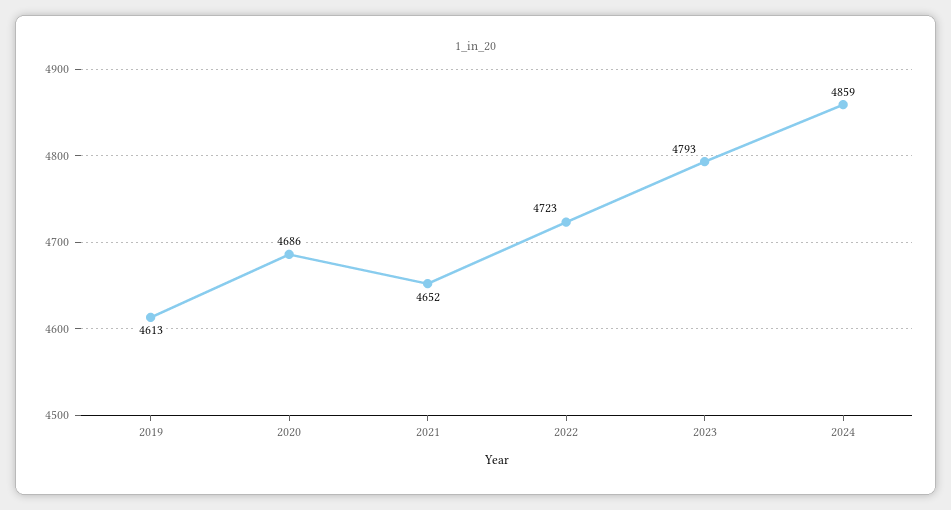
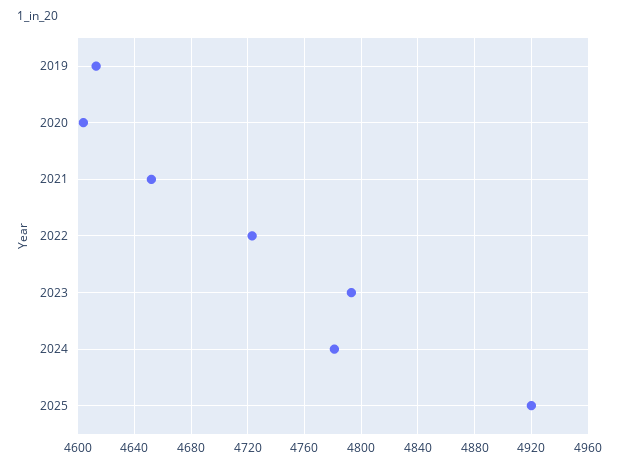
2020: 4686 -> 4605
2024: 4859 -> 4780
2025: none -> 4920

